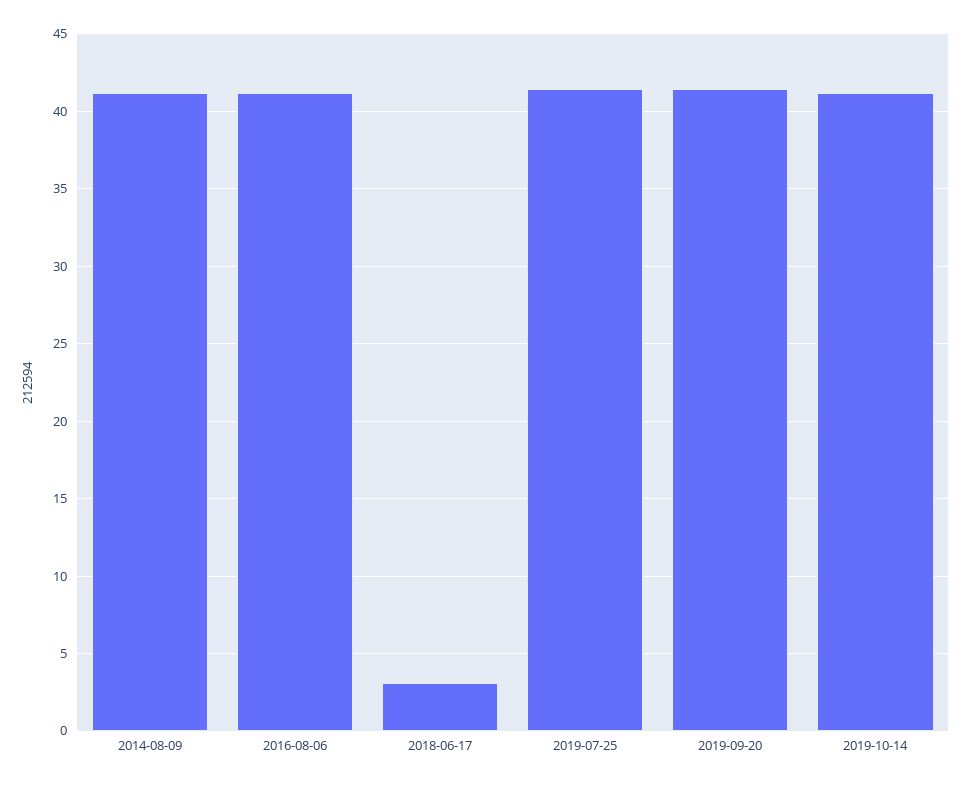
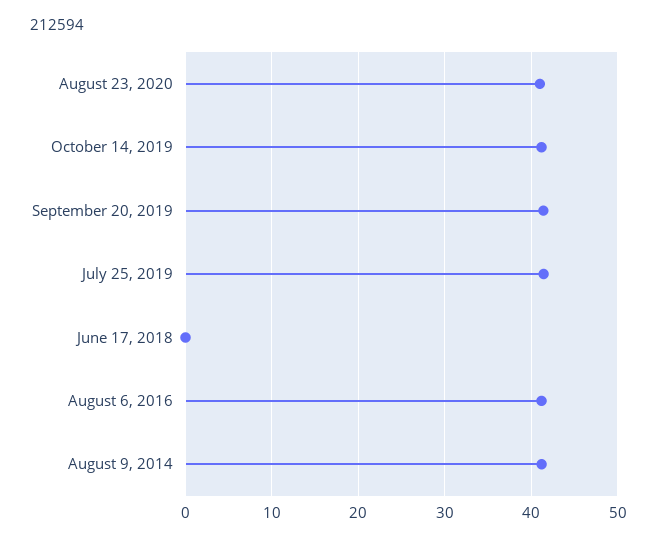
2018-06-17: 3 -> 0
August 23, 2020: none -> 41

